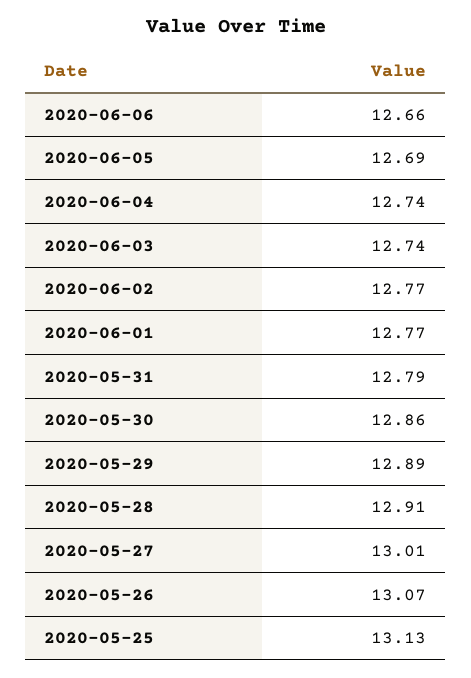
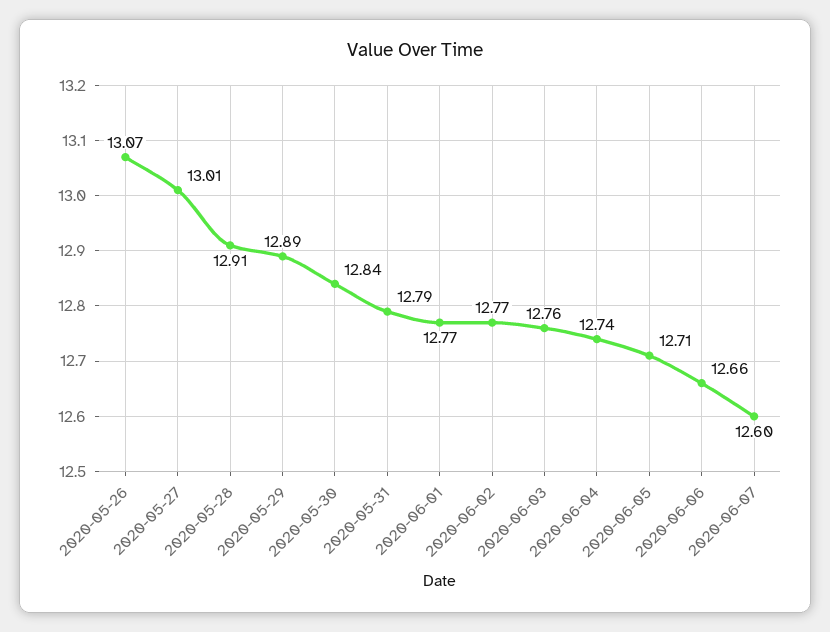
2020-06-05: 12.69 -> 12.71
2020-06-03: 12.74 -> 12.76
2020-05-30: 12.86 -> 12.84
2020-05-25: 13.13 -> none
2020-06-07: none -> 12.6

